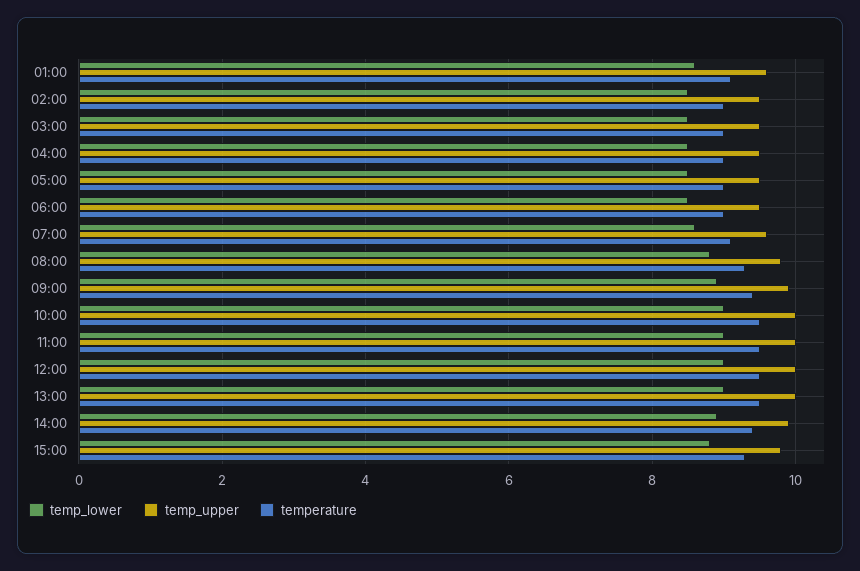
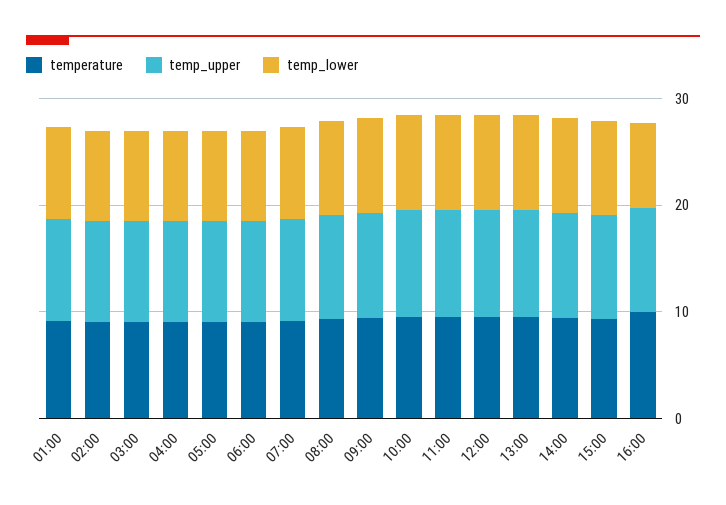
temperature, 16:00: none -> 10
temp_upper, 16:00: none -> 10
temp_lower, 16:00: none -> 8

